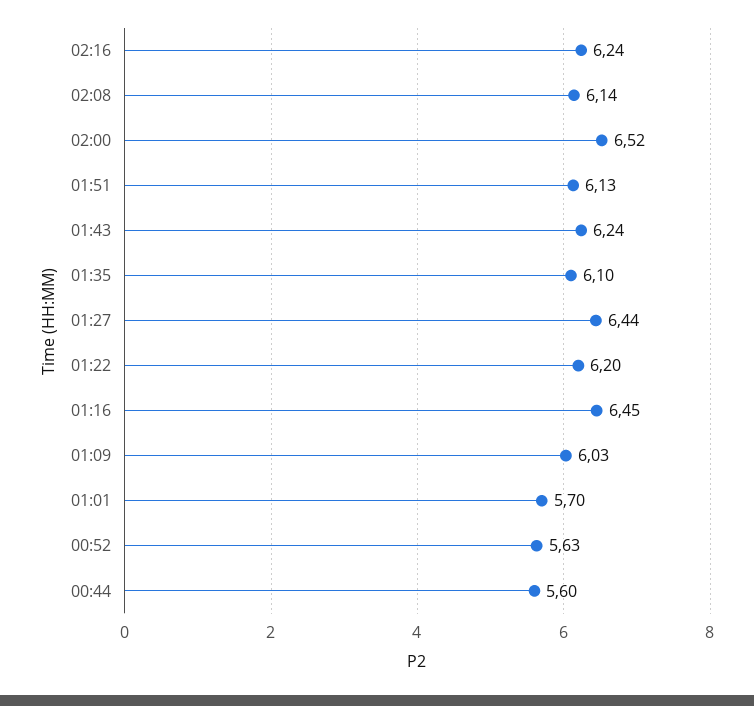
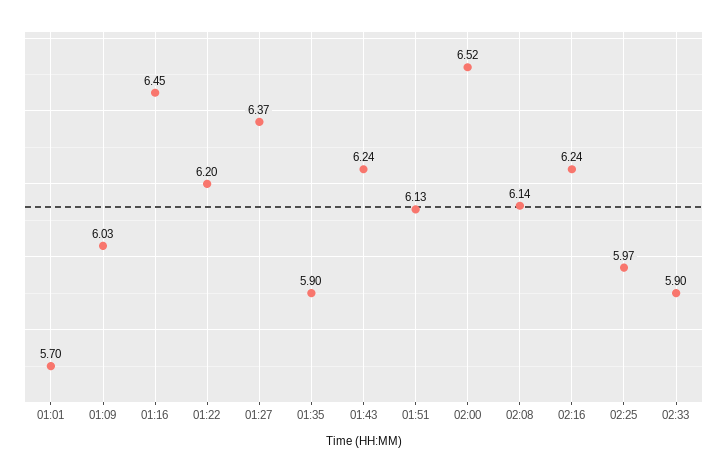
01:35: 6.1 -> 5.9
01:27: 6.44 -> 6.37
00:52: 5.63 -> none
00:44: 5.6 -> none
02:25: none -> 5.97
02:33: none -> 5.9

